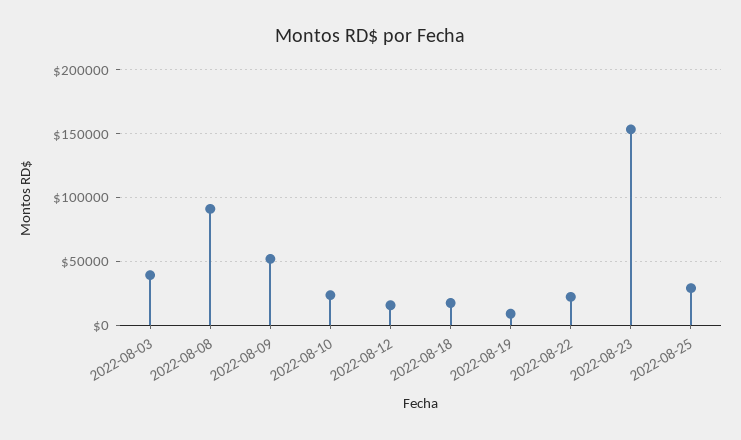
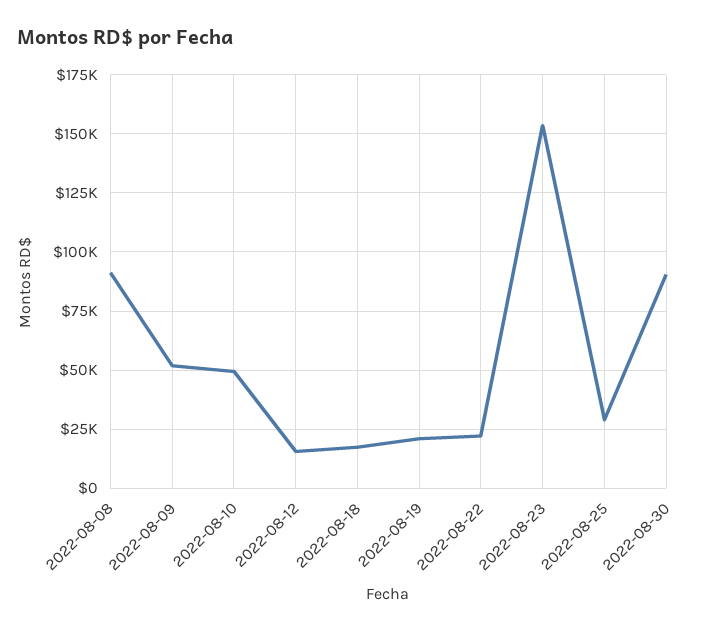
2022-08-03: 40000 -> none
2022-08-10: 25000 -> 50000
2022-08-19: 10000 -> 20000
2022-08-30: none -> 90000

